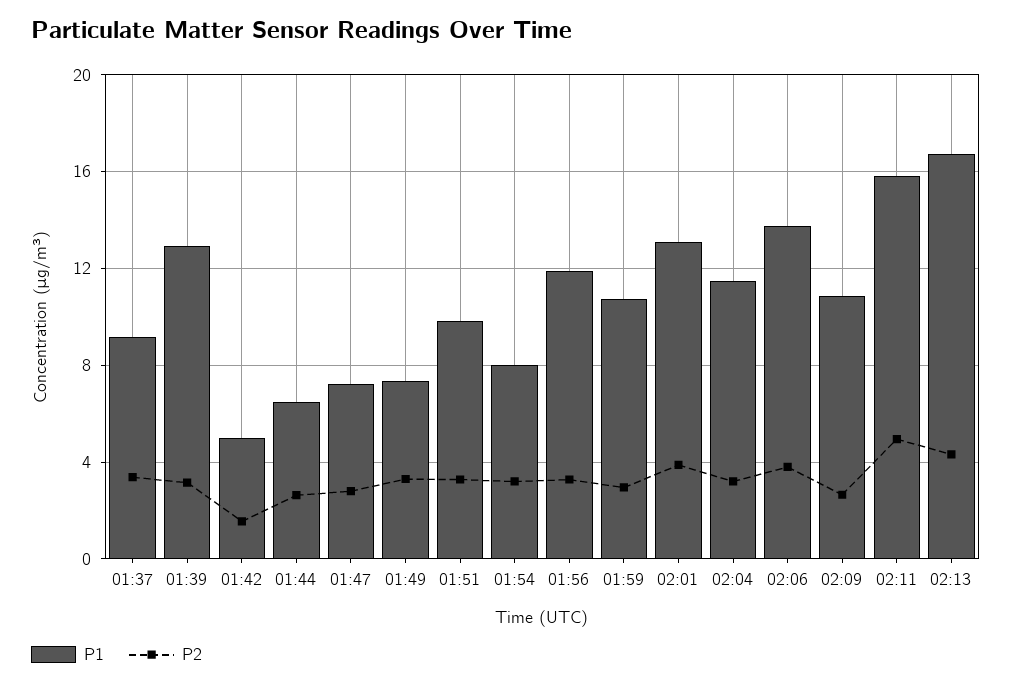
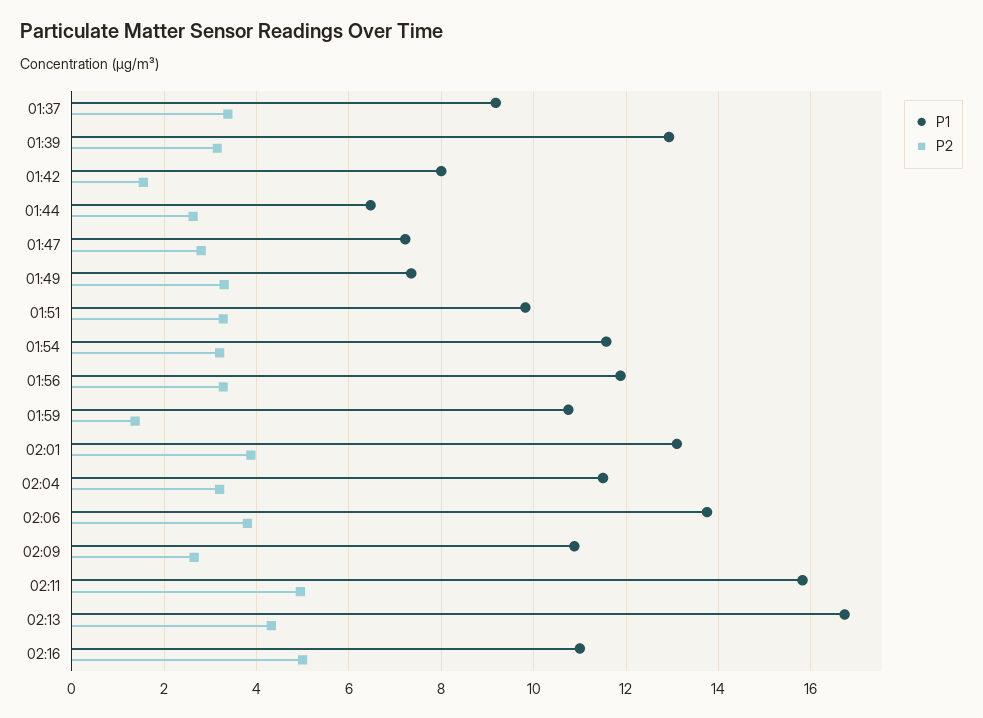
P1, 01:42: 5 -> 8
P1, 01:54: 8 -> 11.6
P2, 01:59: 3 -> 1.4
P1, 02:16: none -> 11
P2, 02:16: none -> 5

